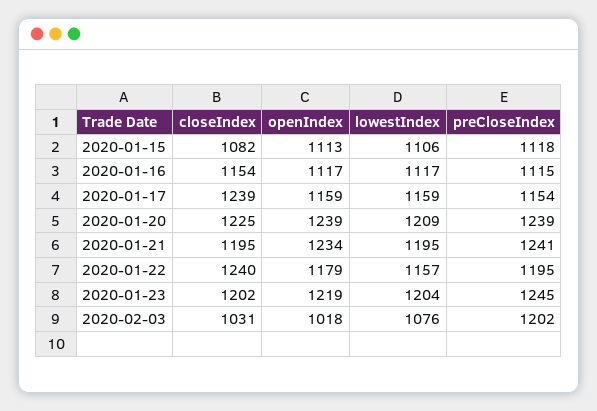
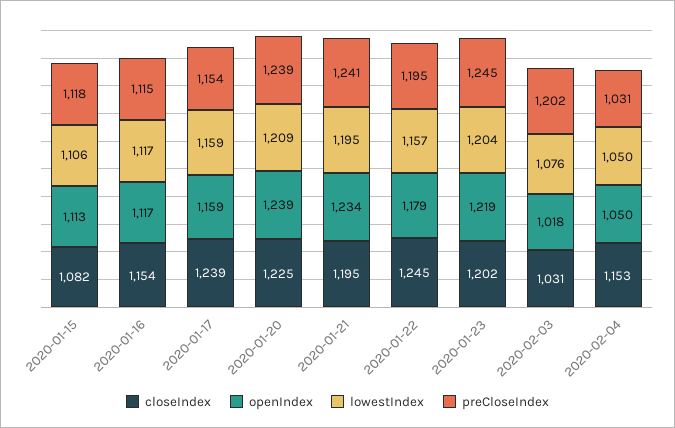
closeIndex, 2020-01-22: 1240 -> 1245
closeIndex, 2020-02-04: none -> 1153
openIndex, 2020-02-04: none -> 1050
lowestIndex, 2020-02-04: none -> 1050
preCloseIndex, 2020-02-04: none -> 1031

